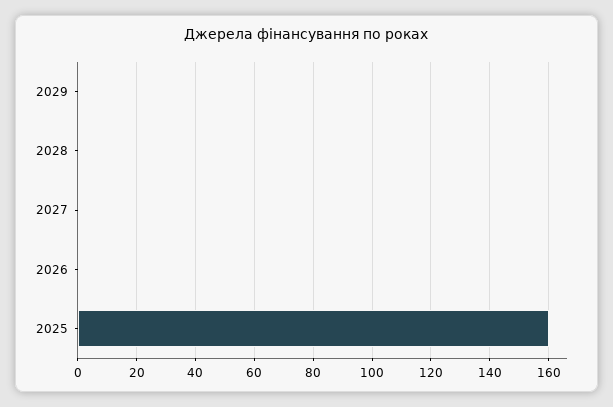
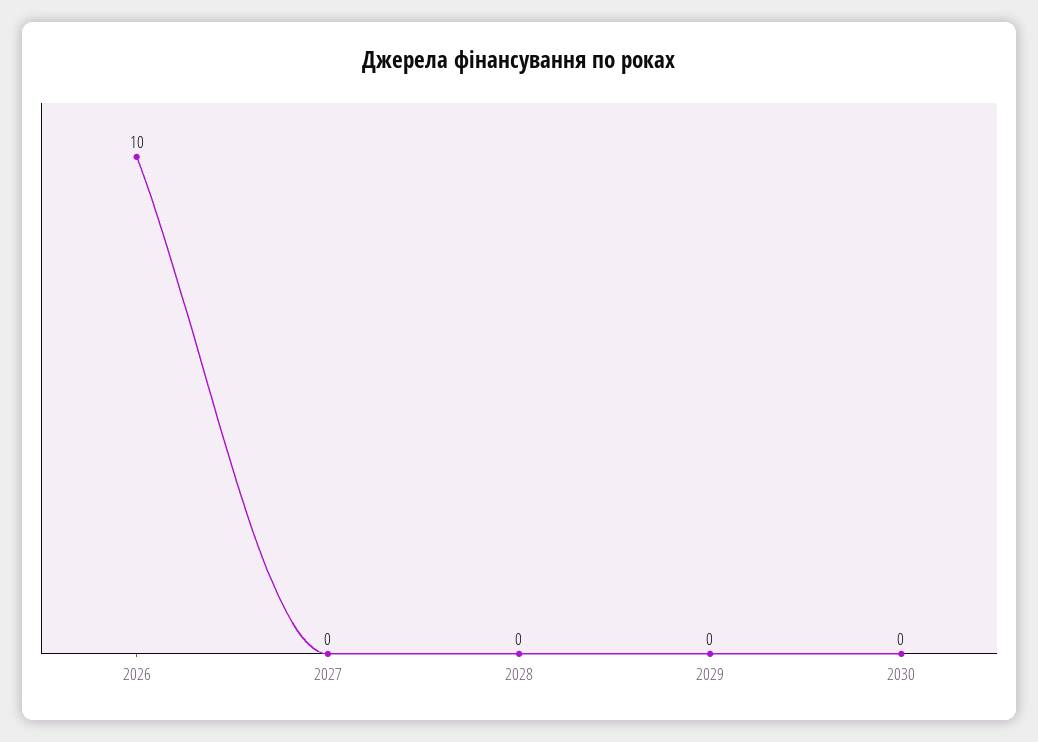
2026: 0 -> 10
2025: 160 -> none
2030: none -> 0

